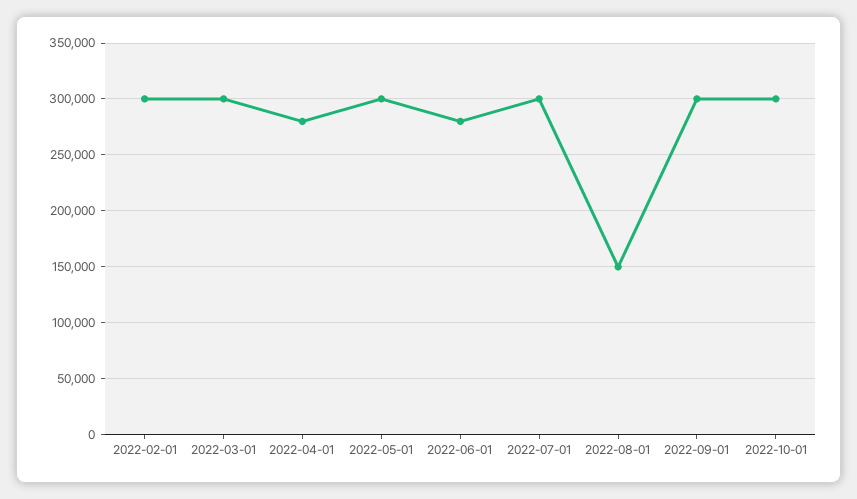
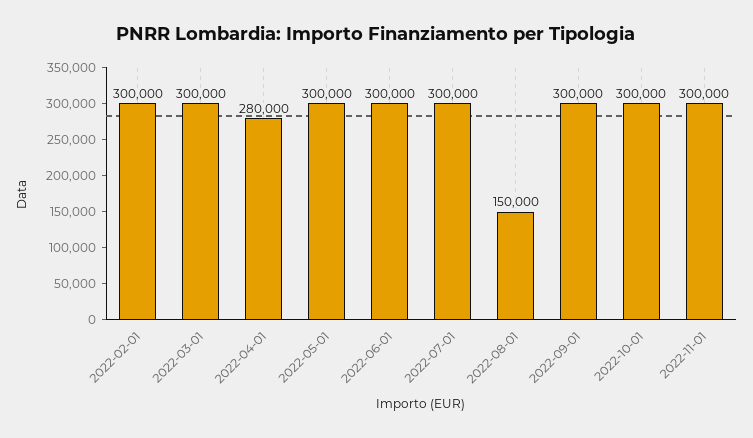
2022-06-01: 280000 -> 300000
2022-11-01: none -> 300000

